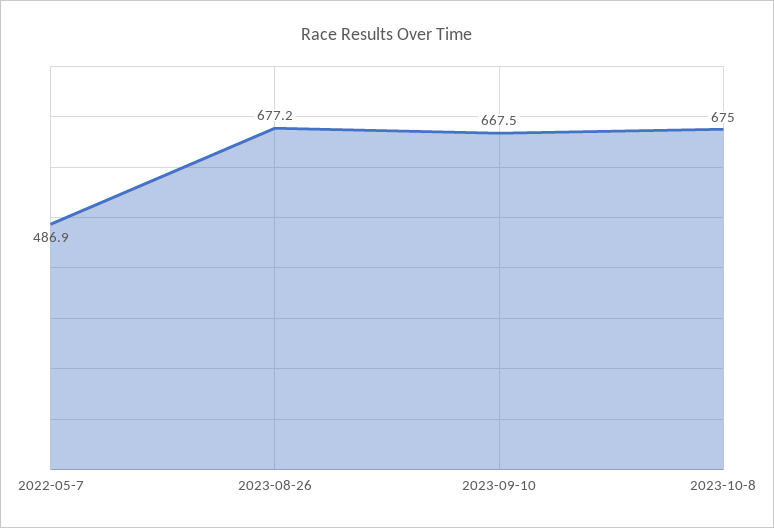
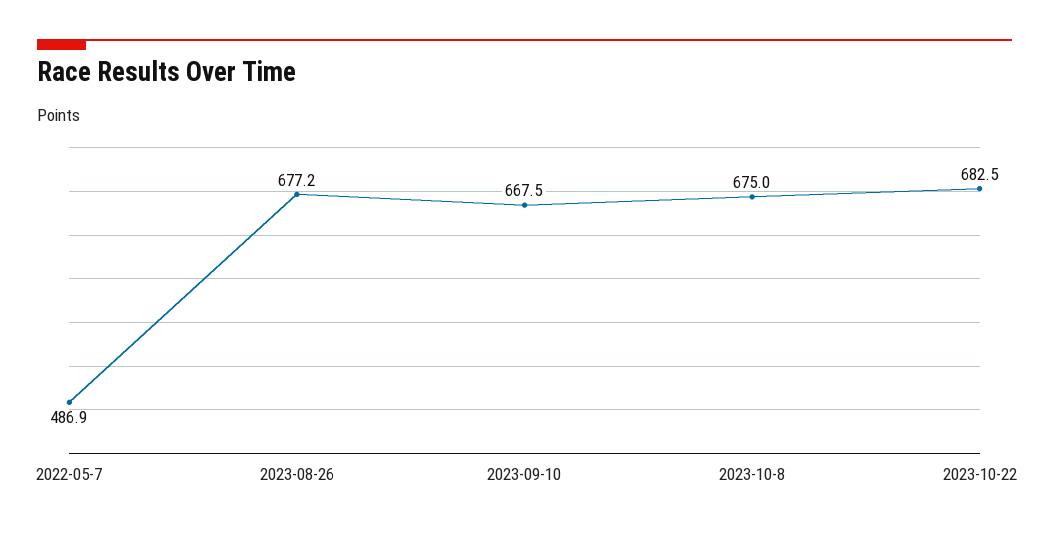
2023-10-22: none -> 682.5

